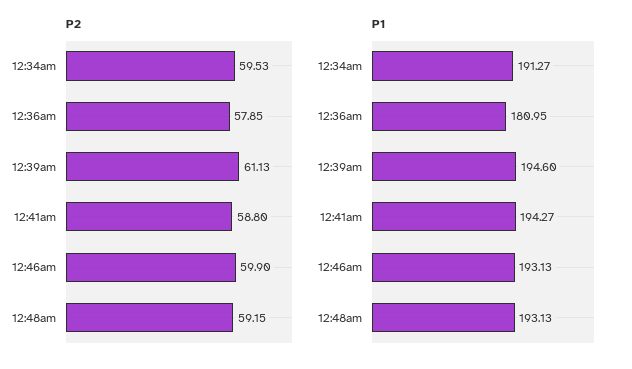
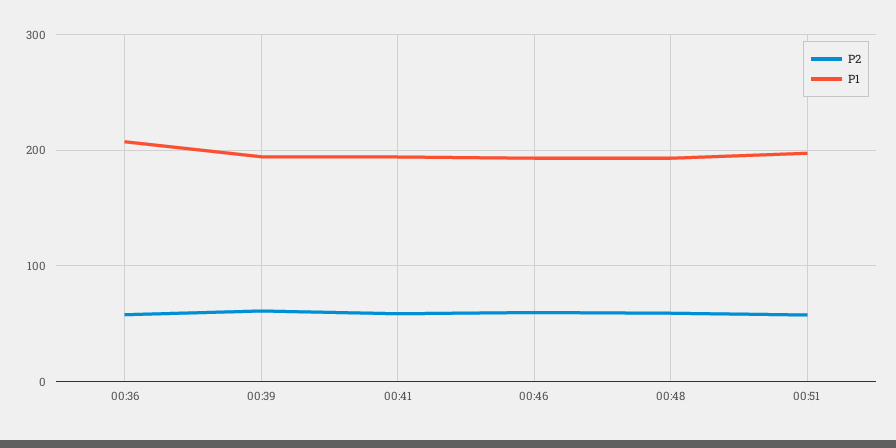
P2, 12:34am: 59.53 -> none
P1, 12:34am: 191.27 -> none
P1, 12:36am: 180.95 -> 210
P2, 00:51: none -> 60
P1, 00:51: none -> 200

